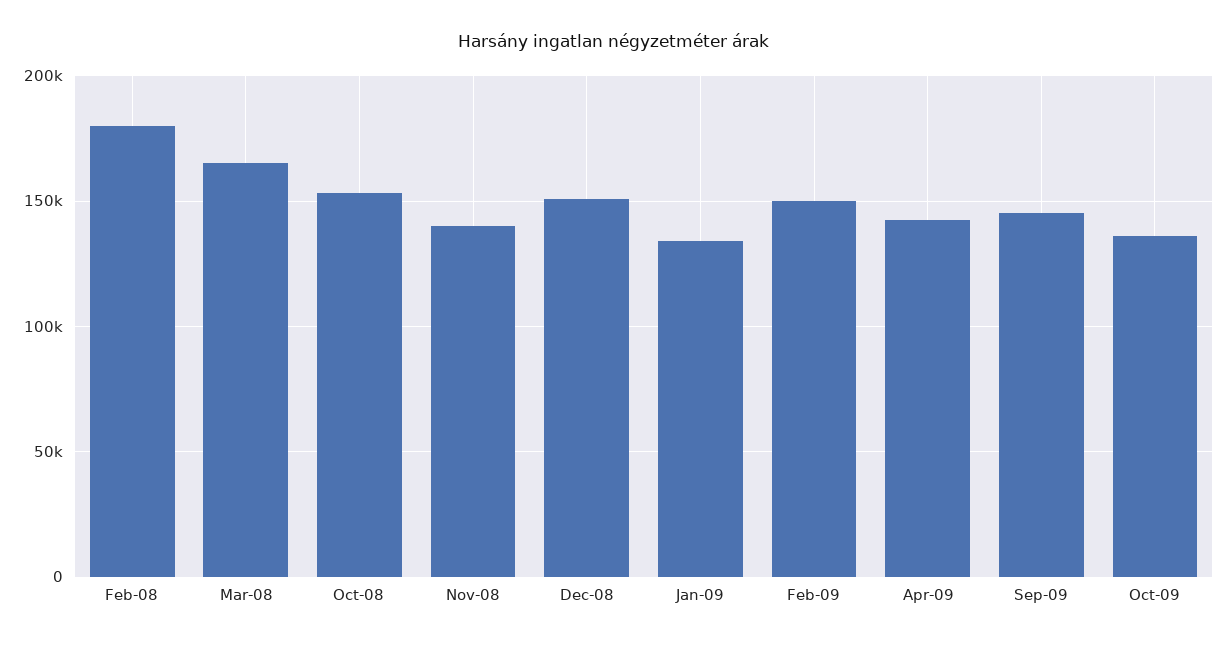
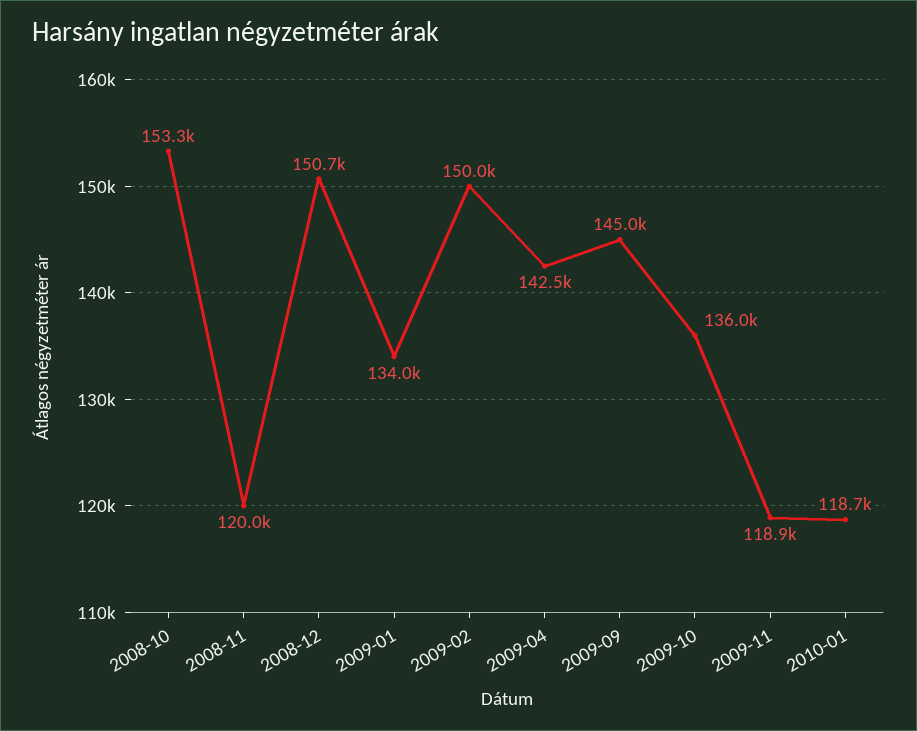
Feb-08: 180000 -> none
Mar-08: 165000 -> none
Nov-08: 140000 -> 120000
2009-11: none -> 118900
2010-01: none -> 118700

